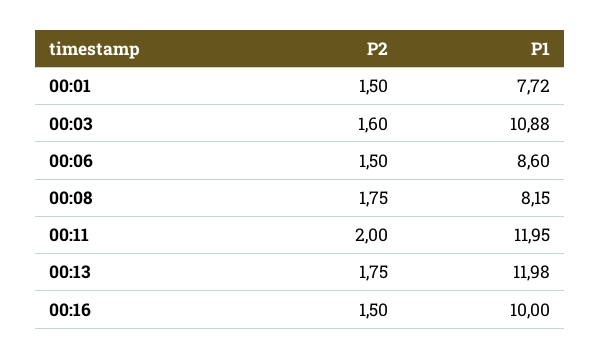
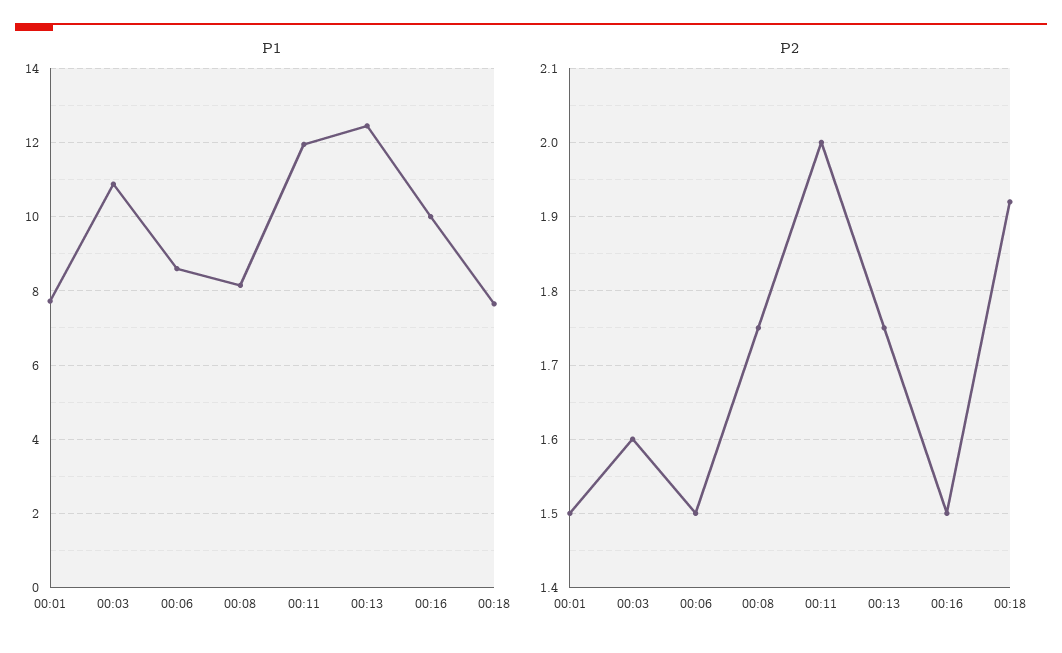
P1, 00:13: 11.98 -> 12.4
P1, 00:18: none -> 7.6
P2, 00:18: none -> 1.92

